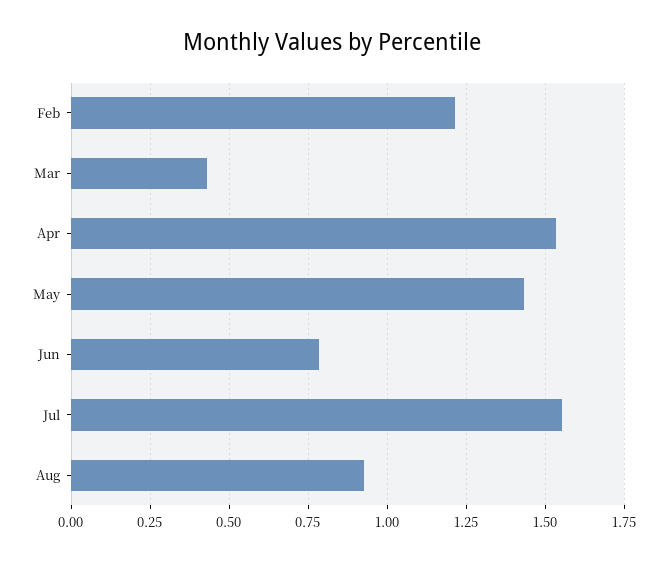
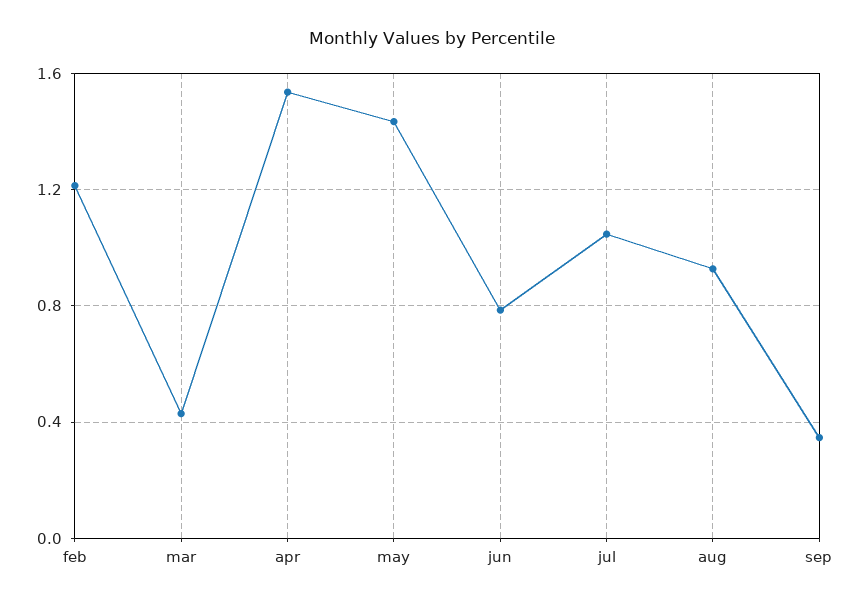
Jul: 1.55 -> 1.05
sep: none -> 0.35

